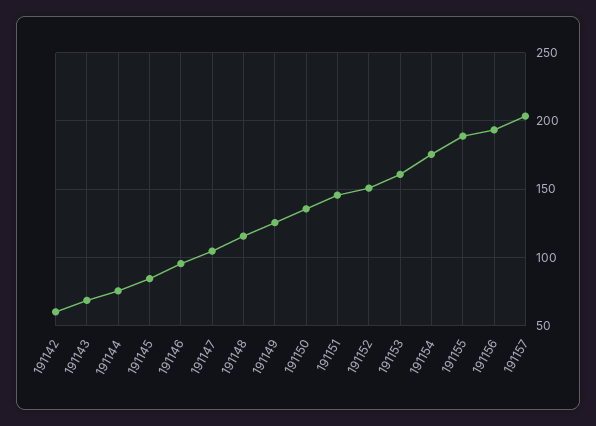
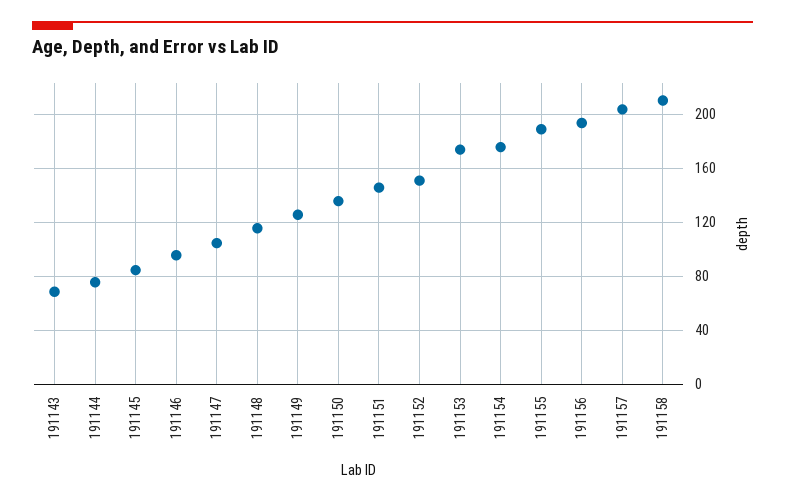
191142: 60 -> none
191153: 160 -> 175
191158: none -> 210

